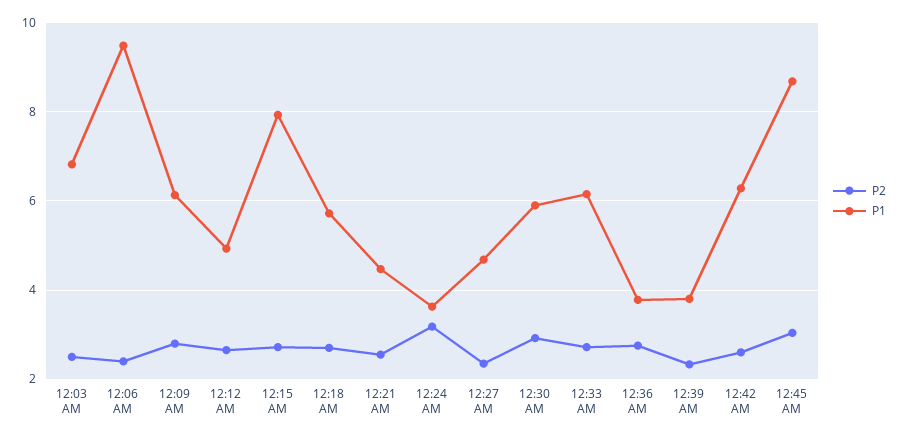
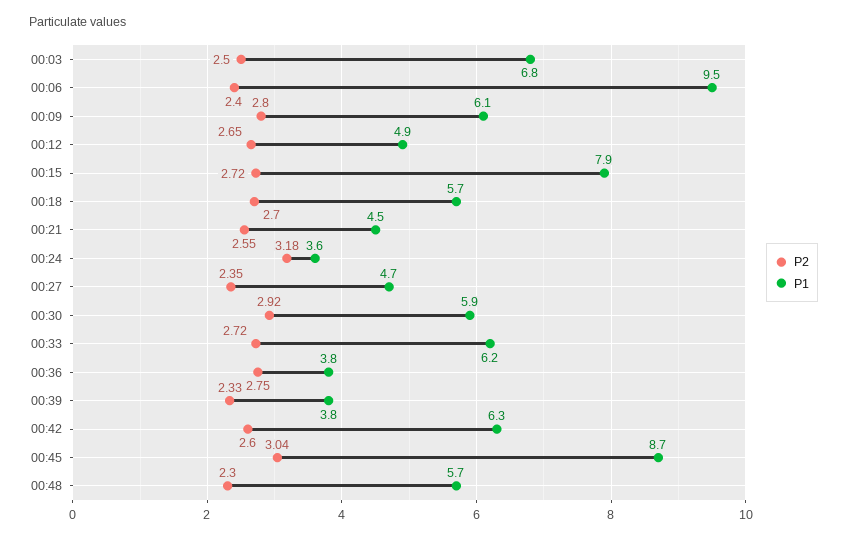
P2, 00:48: none -> 2.3
P1, 00:48: none -> 5.7

